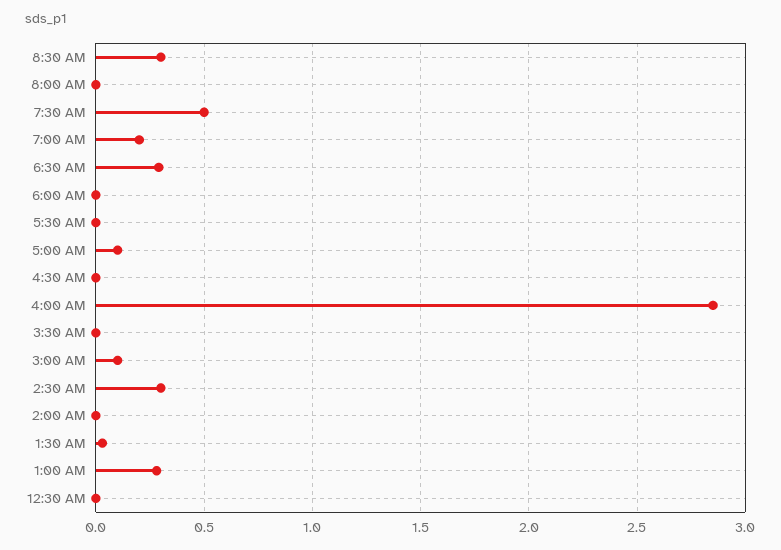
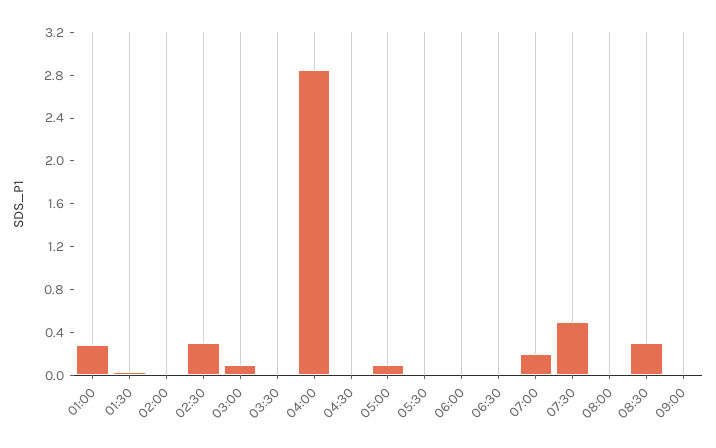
6:30 AM: 0.3 -> 0
12:30 AM: 0 -> none
09:00: none -> 0

